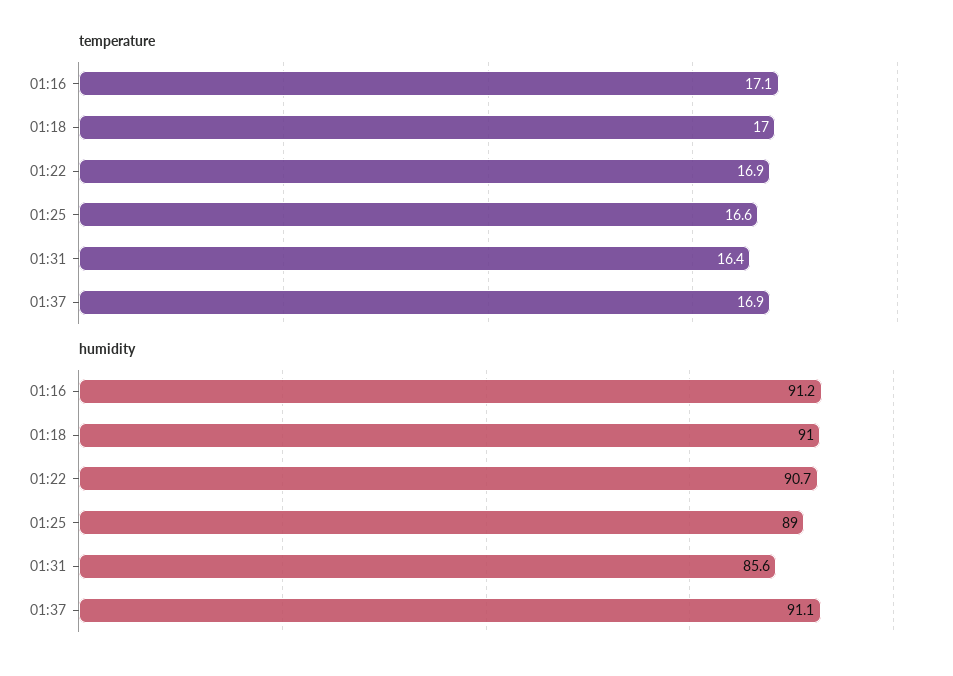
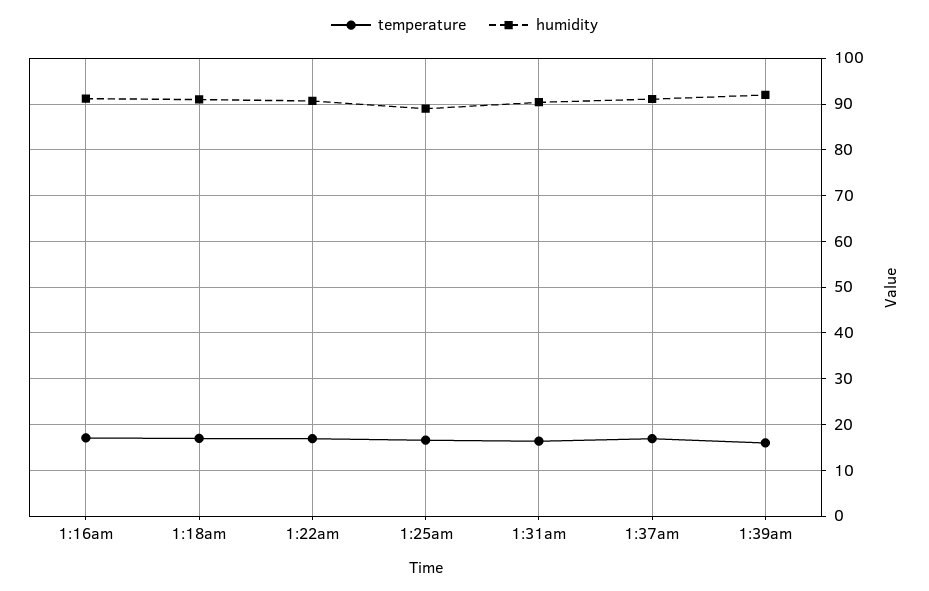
humidity, 01:31: 85.6 -> 90
temperature, 1:39am: none -> 16
humidity, 1:39am: none -> 92

